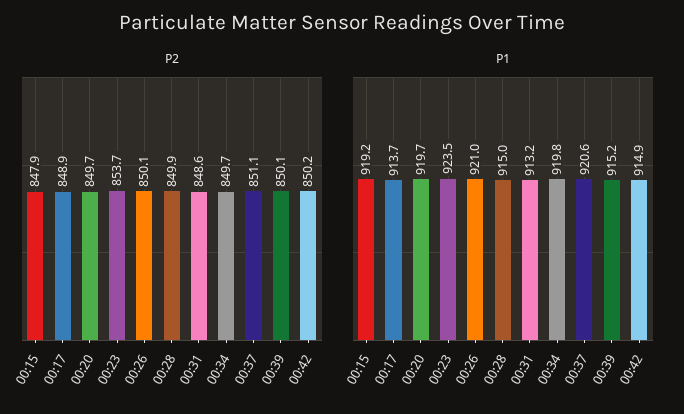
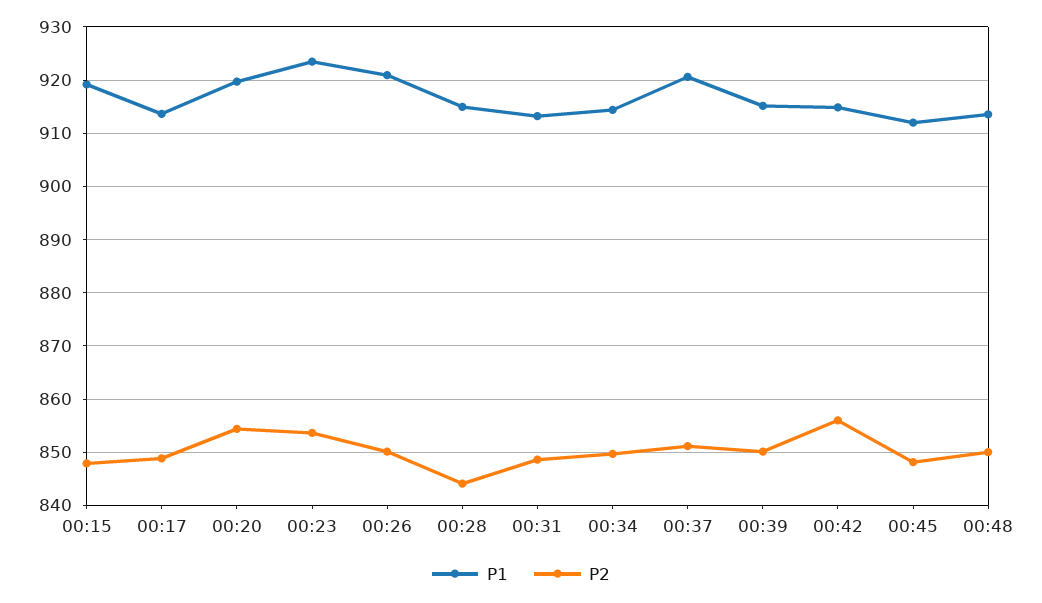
P2, 00:20: 849.7 -> 854
P2, 00:28: 849.9 -> 844
P2, 00:42: 850.2 -> 856
P1, 00:34: 919.8 -> 914
P1, 00:45: none -> 912
P2, 00:45: none -> 848
P1, 00:48: none -> 914
P2, 00:48: none -> 850

